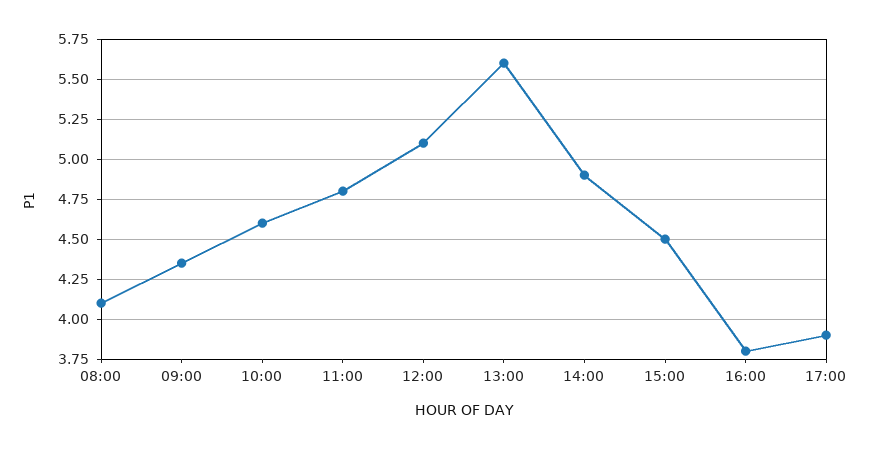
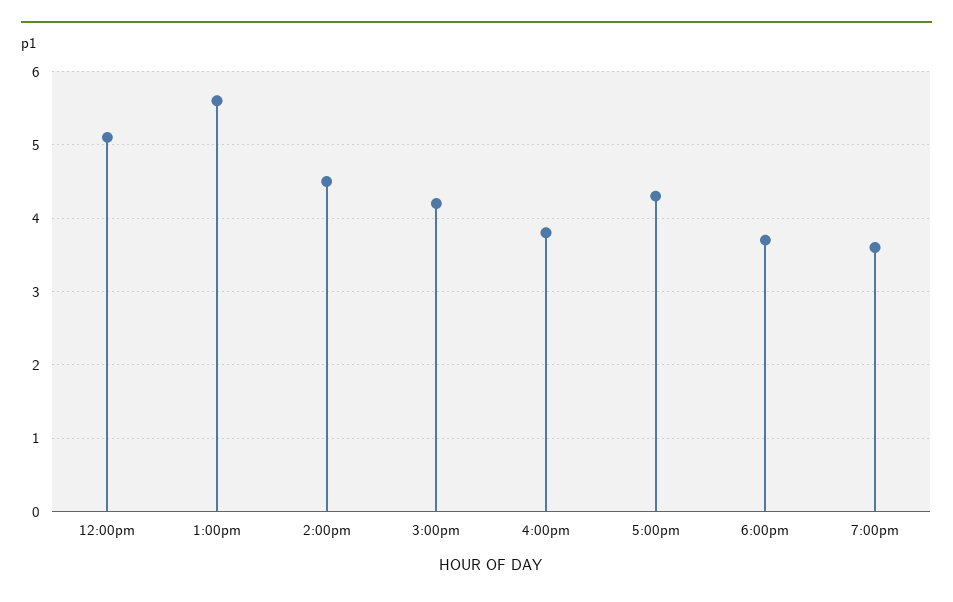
08:00: 4.1 -> none
09:00: 4.35 -> none
10:00: 4.6 -> none
11:00: 4.8 -> none
14:00: 4.9 -> 4.5
15:00: 4.5 -> 4.2
17:00: 3.9 -> 4.3
6:00pm: none -> 3.7
7:00pm: none -> 3.6

